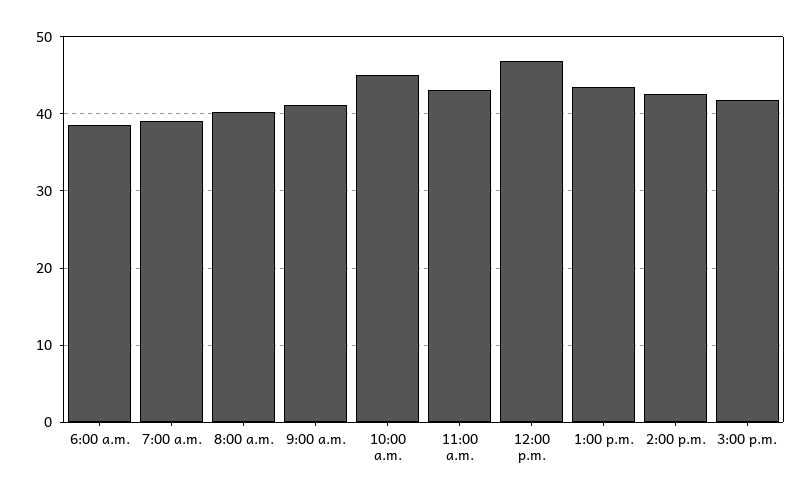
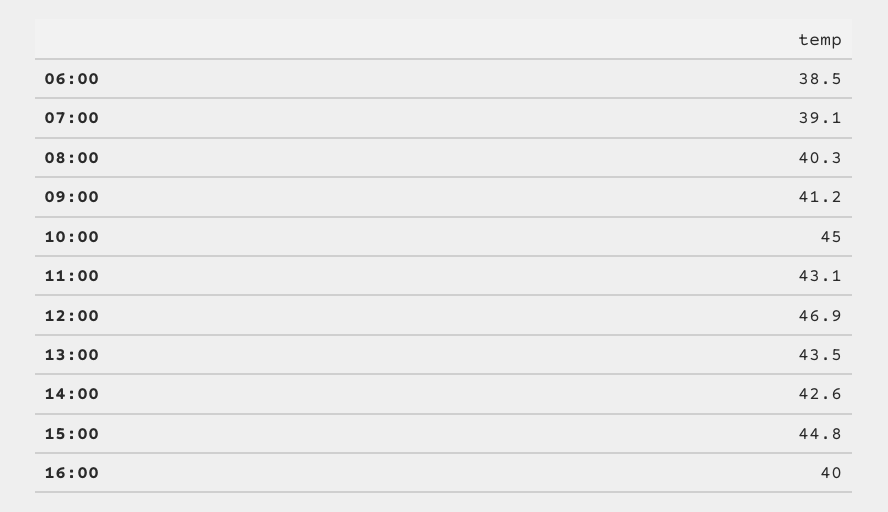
3:00 p.m.: 42 -> 44.8
16:00: none -> 40

